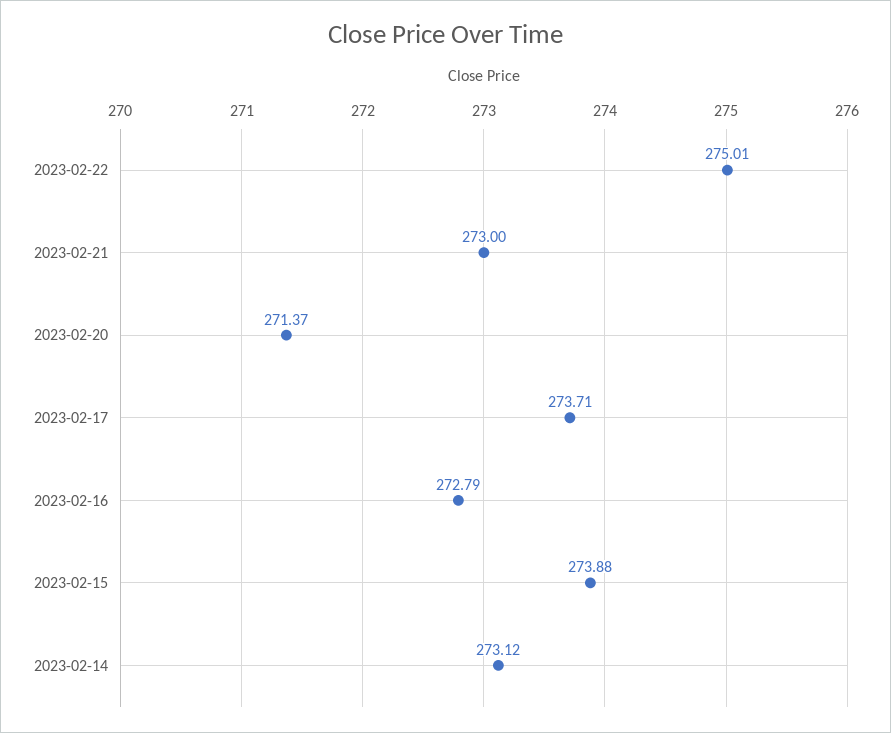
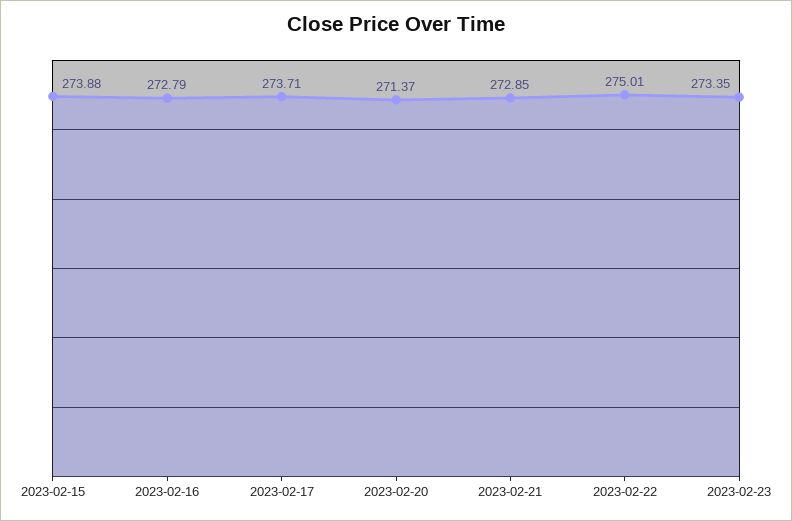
2023-02-21: 273 -> 272.85
2023-02-14: 273.12 -> none
2023-02-23: none -> 273.35

